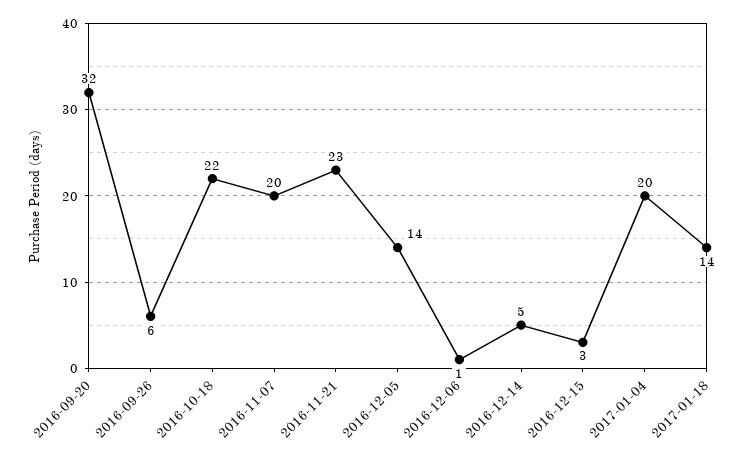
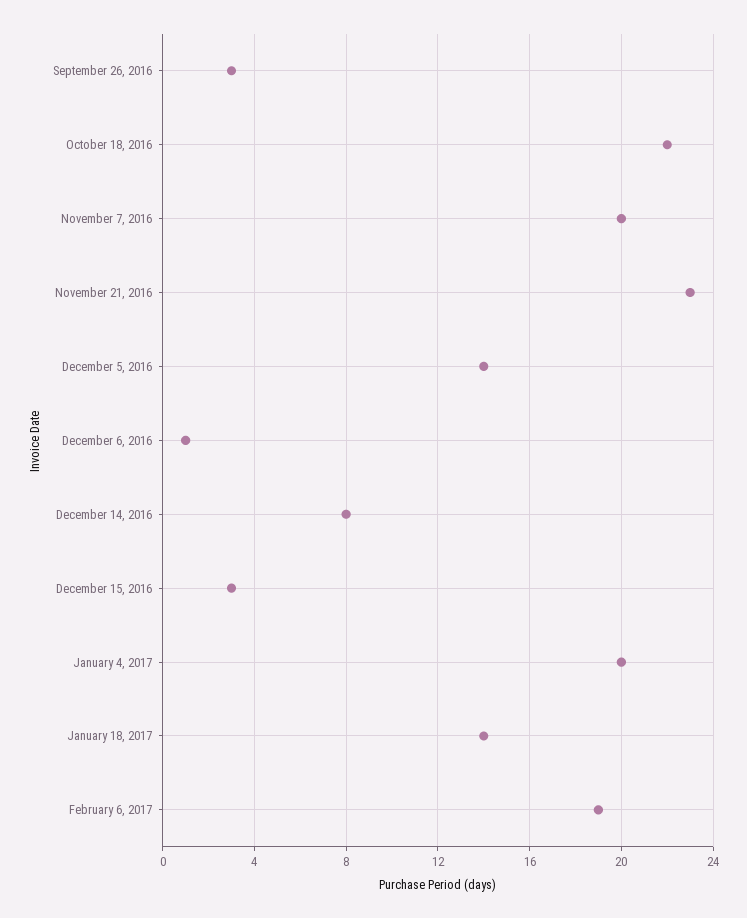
2016-09-20: 32 -> none
2016-09-26: 6 -> 3
2016-12-14: 5 -> 8
February 6, 2017: none -> 19

